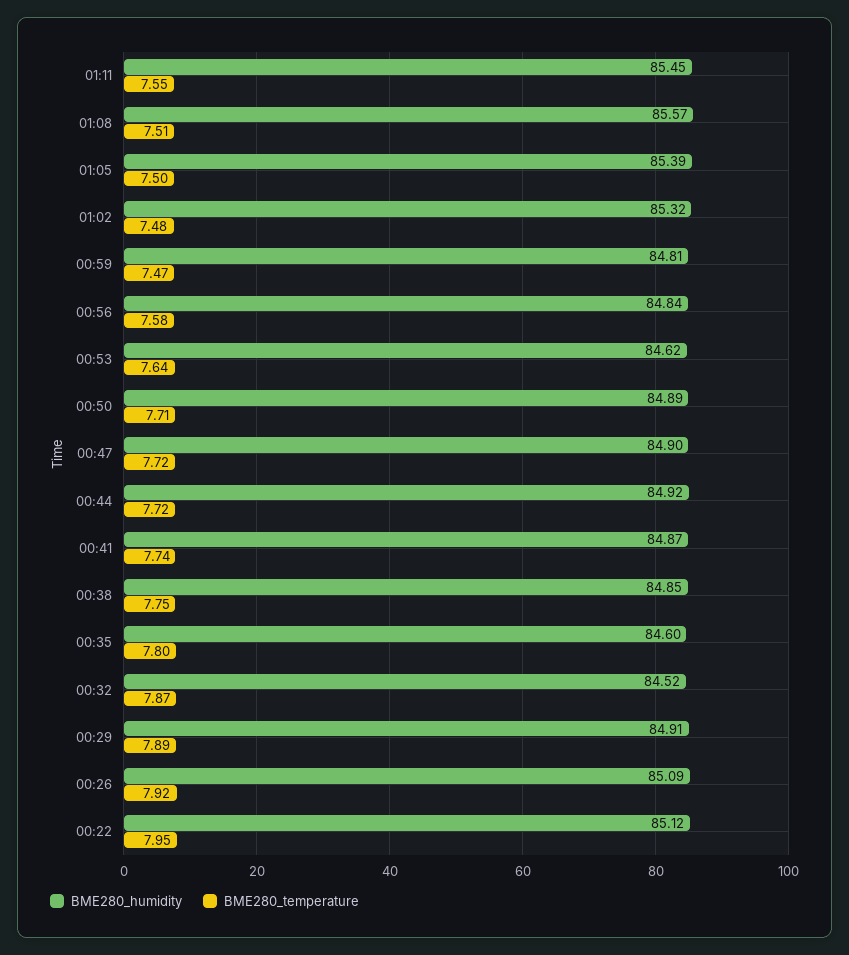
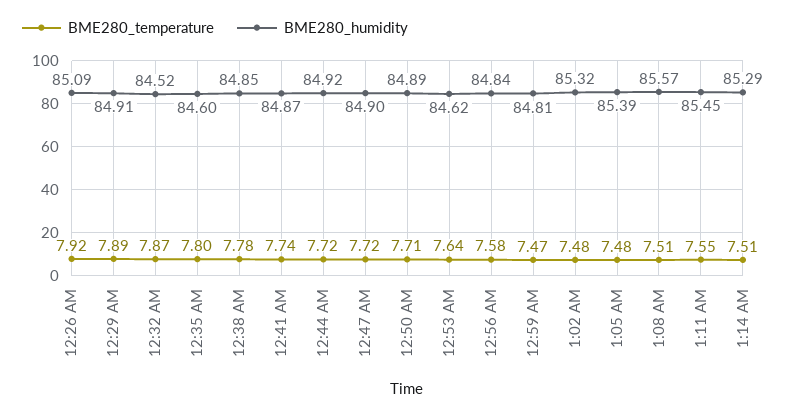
BME280_temperature, 01:05: 7.5 -> 7.48
BME280_temperature, 00:38: 7.75 -> 7.78
BME280_humidity, 00:22: 85.12 -> none
BME280_temperature, 00:22: 7.95 -> none
BME280_temperature, 1:14 AM: none -> 7.51
BME280_humidity, 1:14 AM: none -> 85.29

